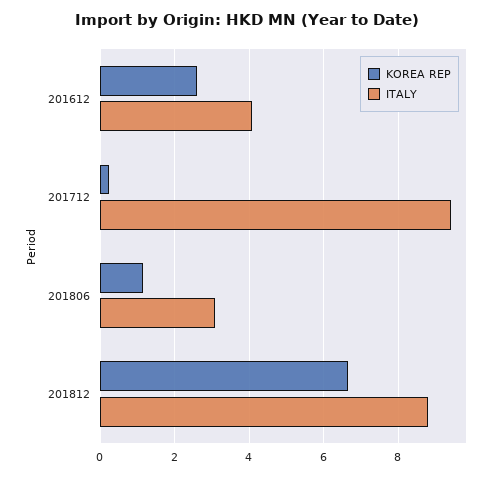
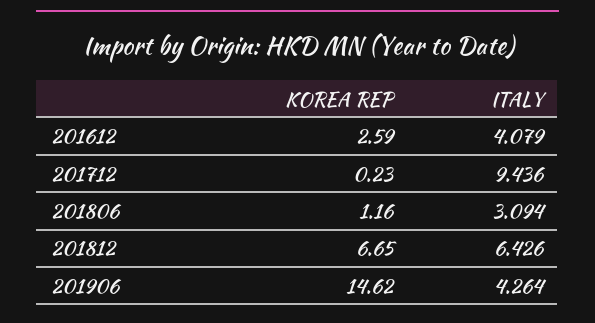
ITALY, 201812: 8.8 -> 6.426
KOREA REP, 201906: none -> 14.62
ITALY, 201906: none -> 4.264

